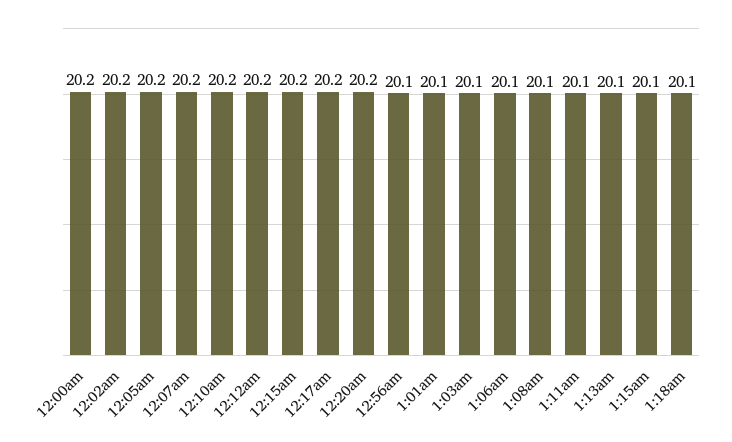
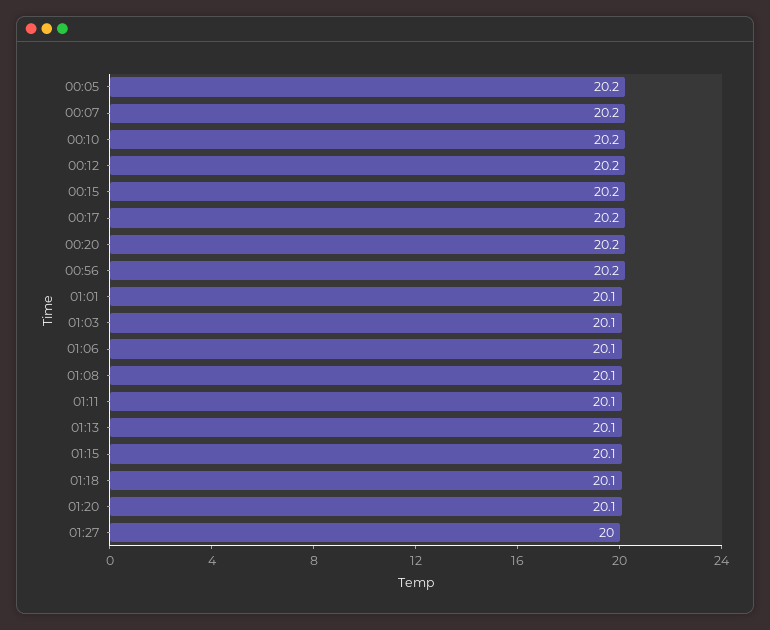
12:00am: 20.2 -> none
12:02am: 20.2 -> none
12:56am: 20.1 -> 20.2
01:20: none -> 20.1
01:27: none -> 20

